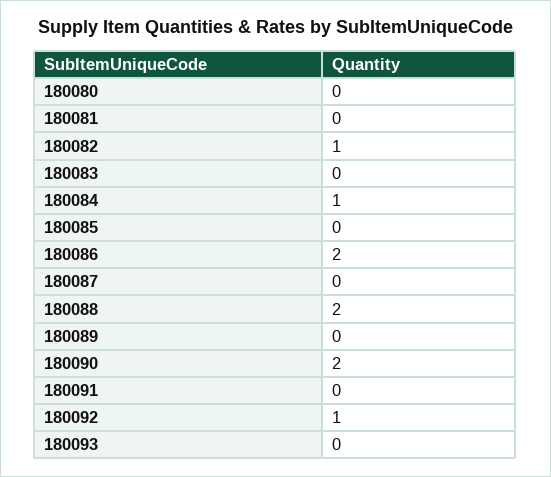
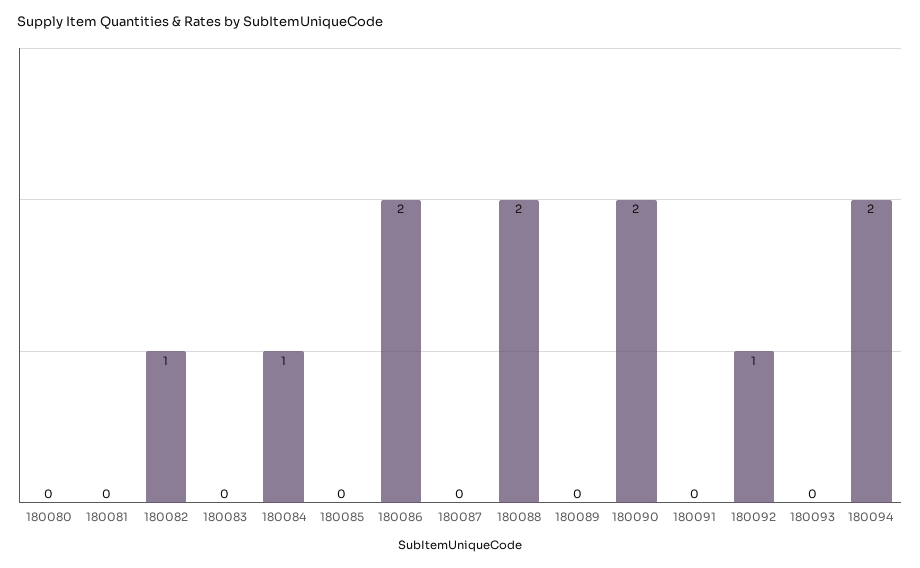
180094: none -> 2

